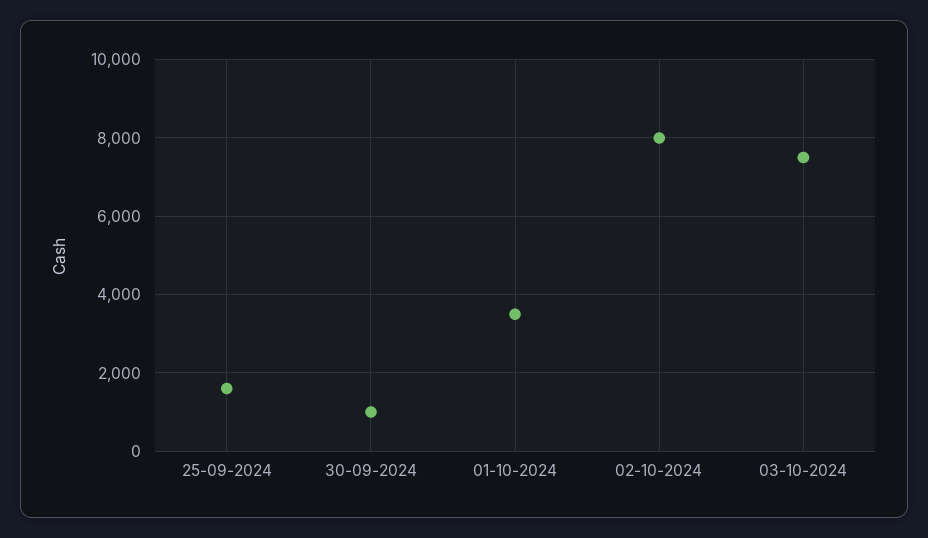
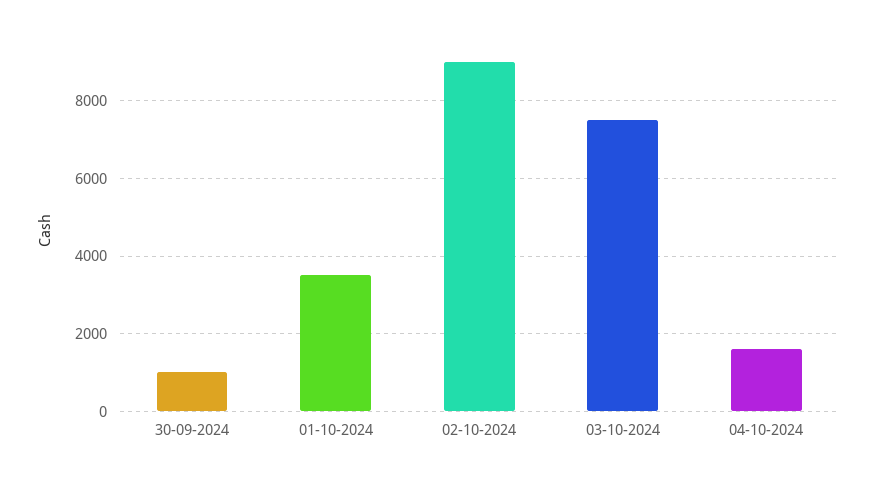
25-09-2024: 1600 -> none
02-10-2024: 8000 -> 9000
04-10-2024: none -> 1600

